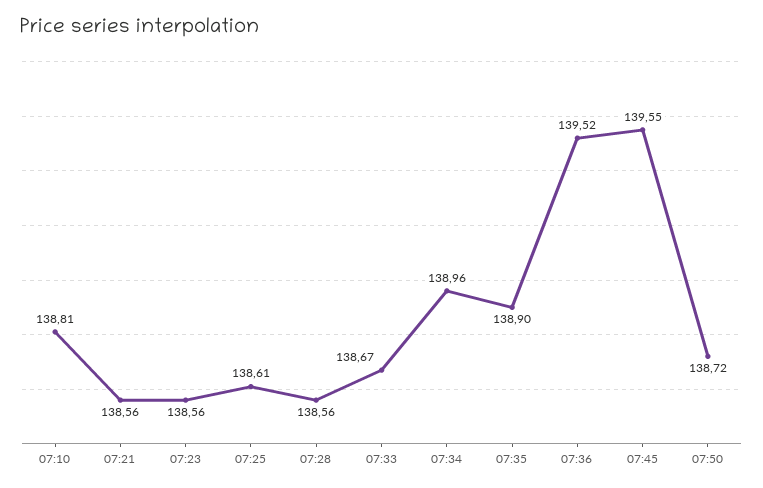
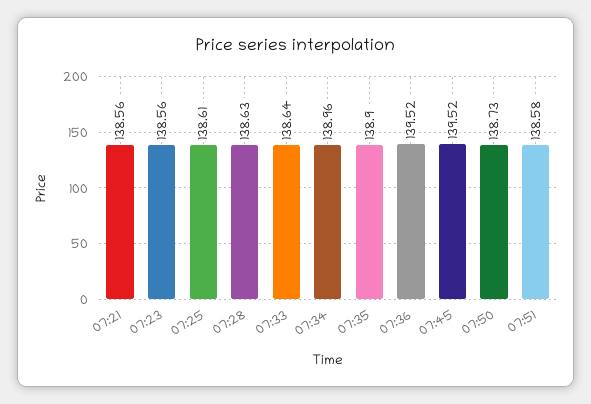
07:10: 138.81 -> none
07:28: 138.56 -> 138.63
07:33: 138.67 -> 138.64
07:45: 139.55 -> 139.52
07:50: 138.72 -> 138.73
07:51: none -> 138.58

